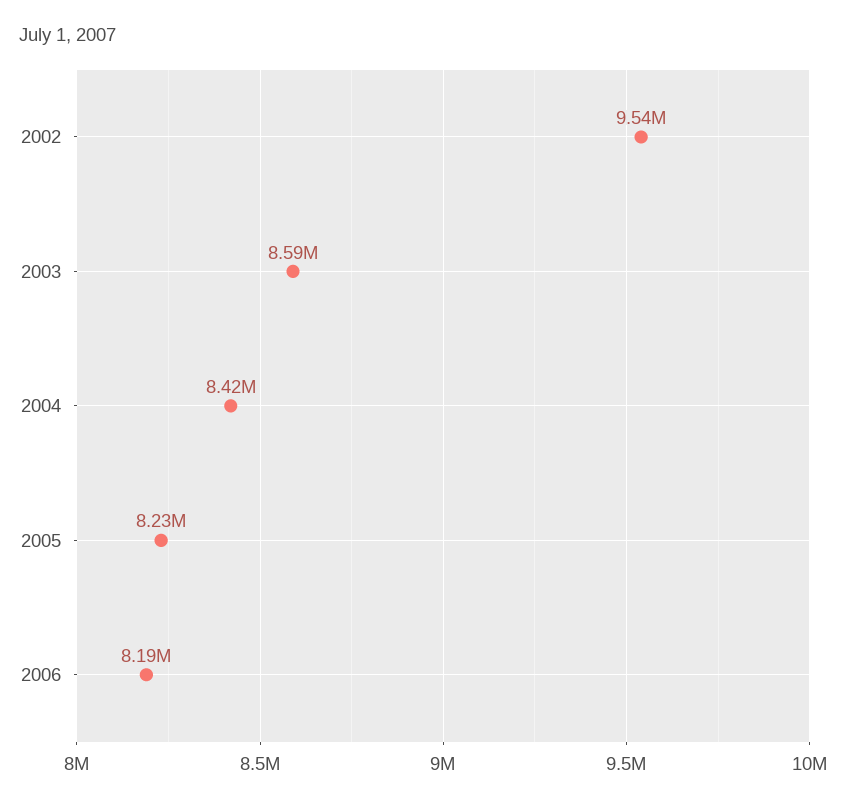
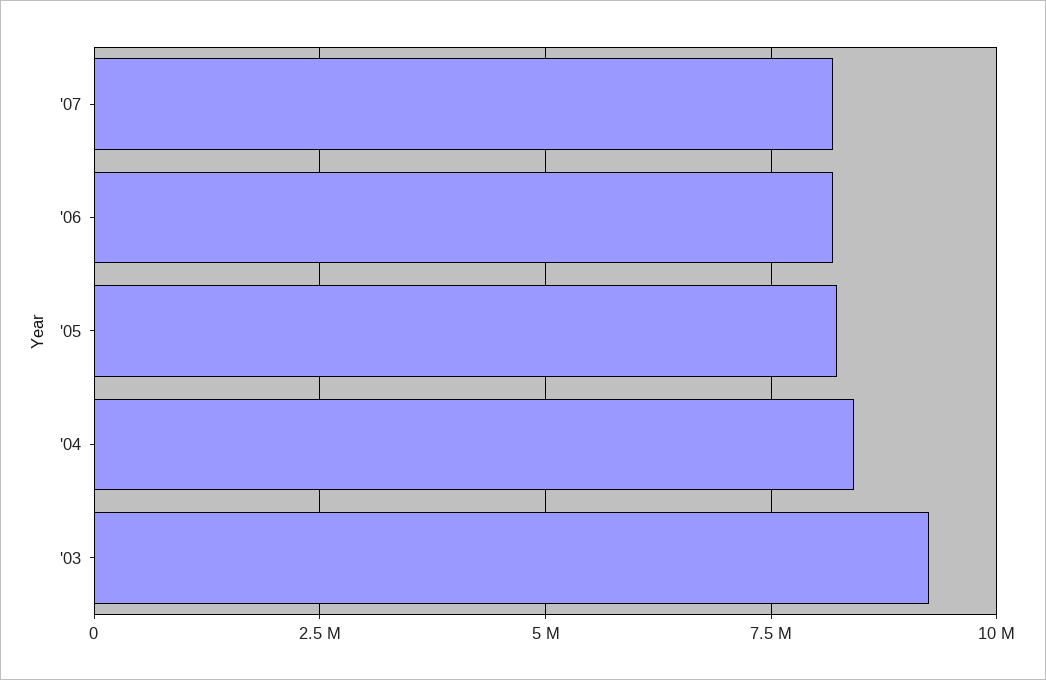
2002: 9540000 -> none
2003: 8590000 -> 9250000
'07: none -> 8250000

